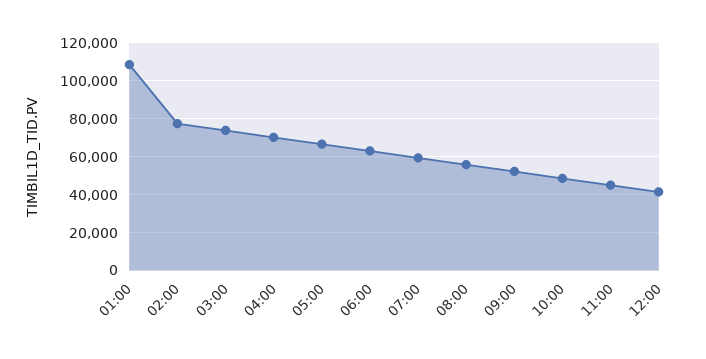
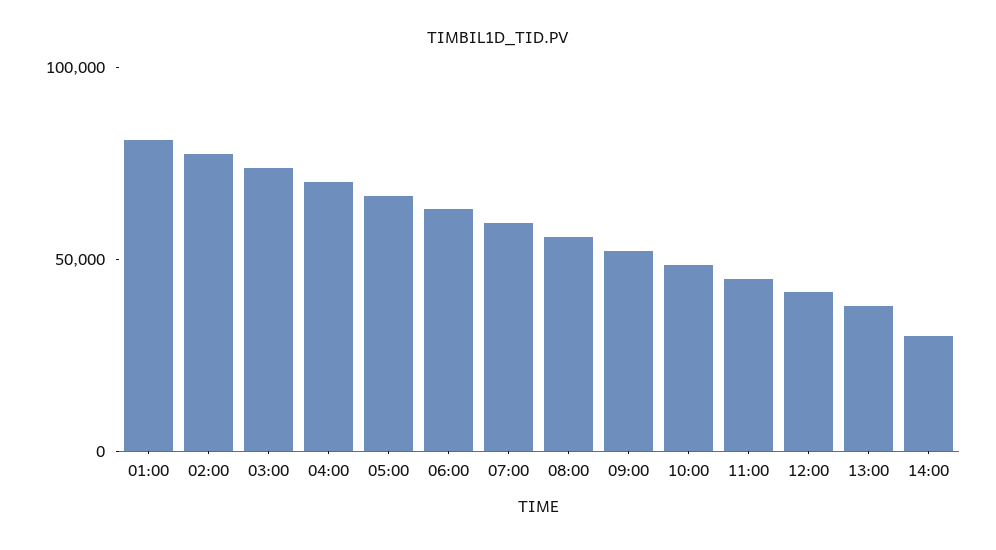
01:00: 110000 -> 80000
13:00: none -> 40000
14:00: none -> 30000

